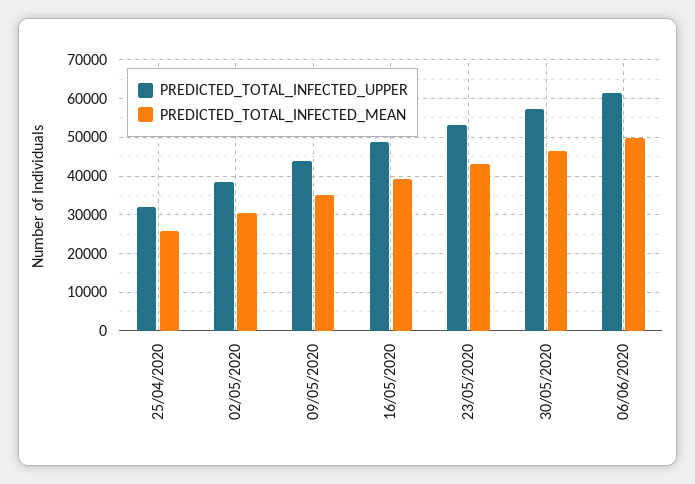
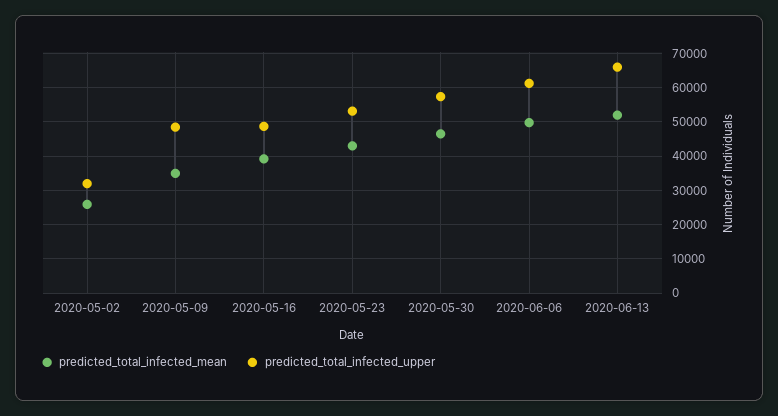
PREDICTED_TOTAL_INFECTED_UPPER, 25/04/2020: 32000 -> none
PREDICTED_TOTAL_INFECTED_MEAN, 25/04/2020: 26000 -> none
PREDICTED_TOTAL_INFECTED_UPPER, 02/05/2020: 38000 -> 32000
PREDICTED_TOTAL_INFECTED_MEAN, 02/05/2020: 30000 -> 26000
PREDICTED_TOTAL_INFECTED_UPPER, 09/05/2020: 44000 -> 48000
PREDICTED_TOTAL_INFECTED_MEAN, 2020-06-13: none -> 52000
PREDICTED_TOTAL_INFECTED_UPPER, 2020-06-13: none -> 66000

